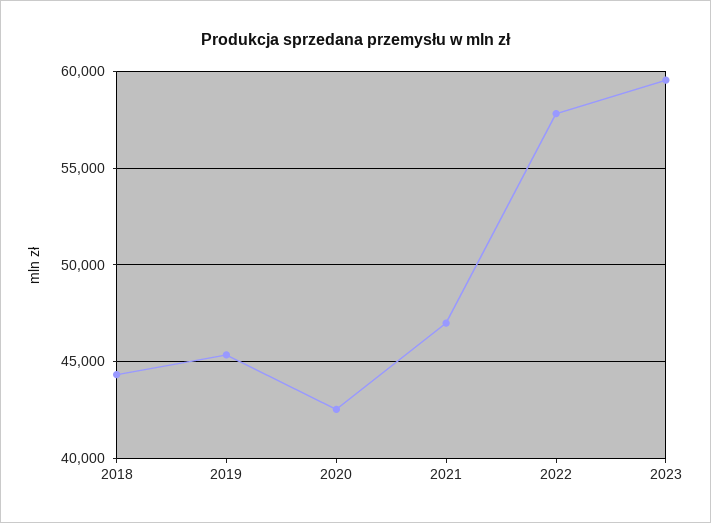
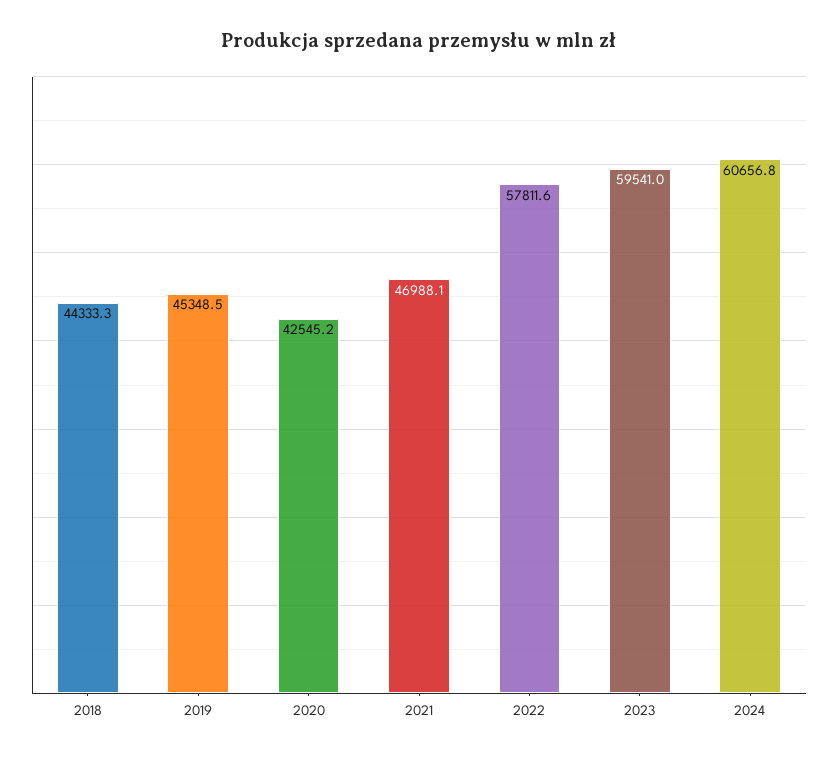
2024: none -> 60656.8

